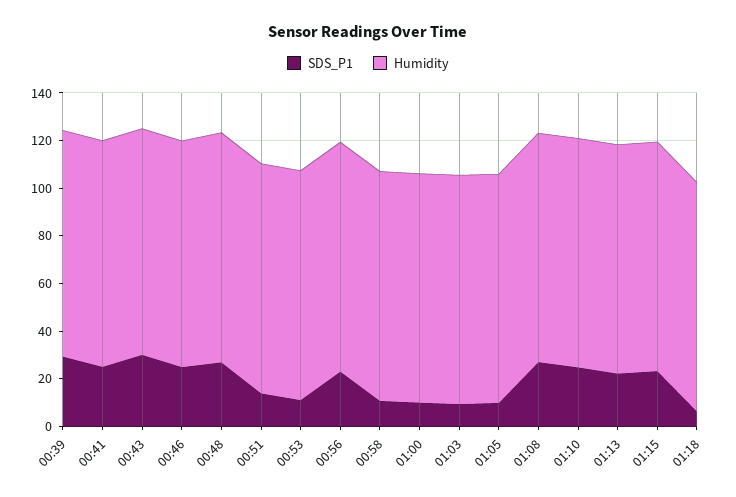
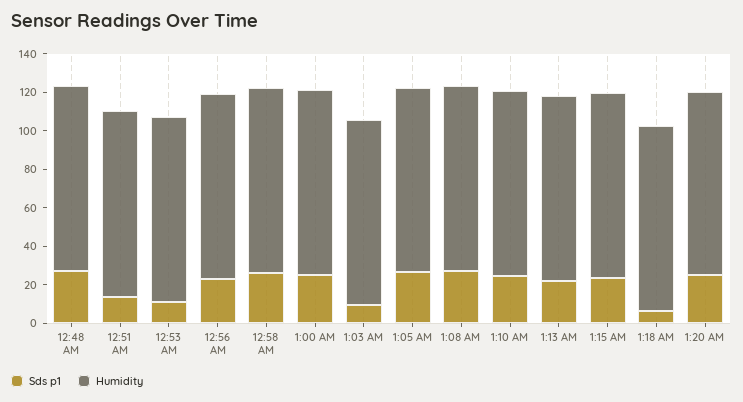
SDS_P1, 00:39: 30 -> none
Humidity, 00:39: 95 -> none
SDS_P1, 00:41: 25 -> none
Humidity, 00:41: 95 -> none
SDS_P1, 00:43: 30 -> none
Humidity, 00:43: 95 -> none
SDS_P1, 00:46: 25 -> none
Humidity, 00:46: 95 -> none
SDS_P1, 00:58: 10 -> 25
SDS_P1, 01:00: 10 -> 25
SDS_P1, 01:05: 10 -> 25
SDS_P1, 1:20 AM: none -> 25
Humidity, 1:20 AM: none -> 95

